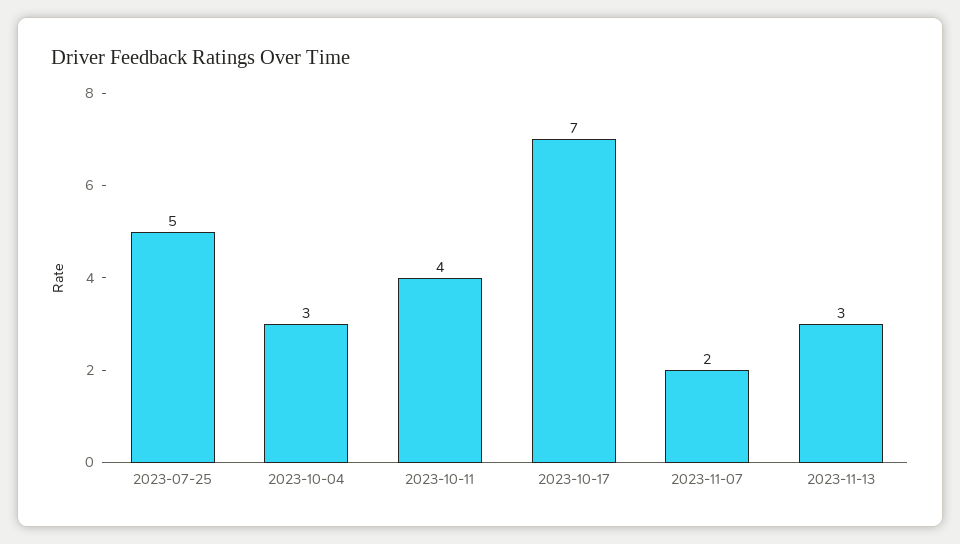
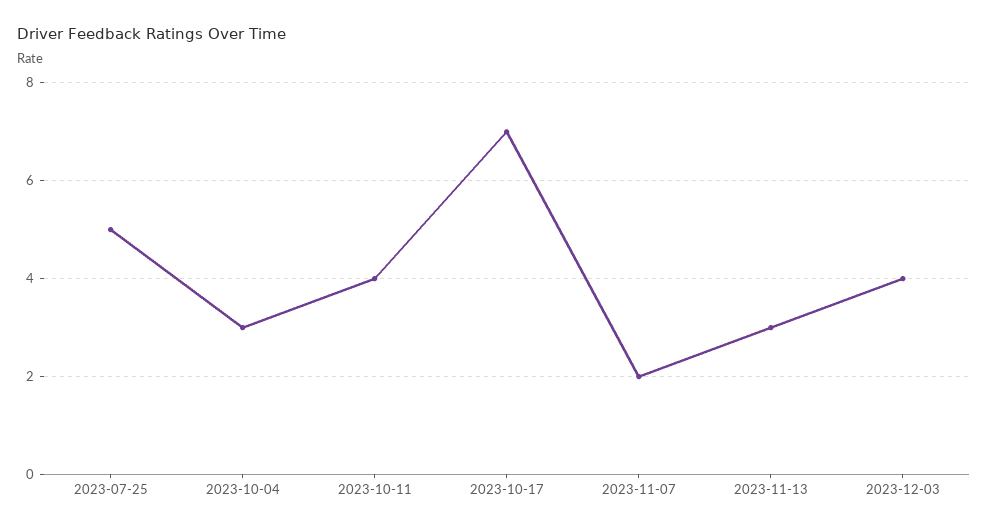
2023-12-03: none -> 4

